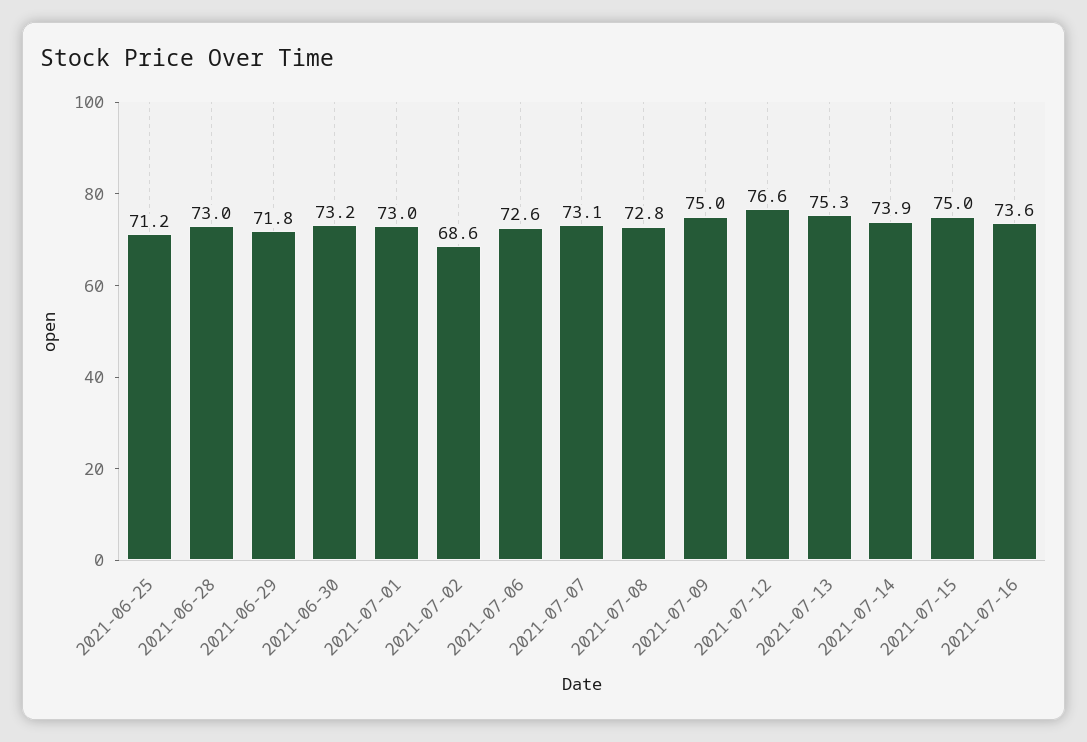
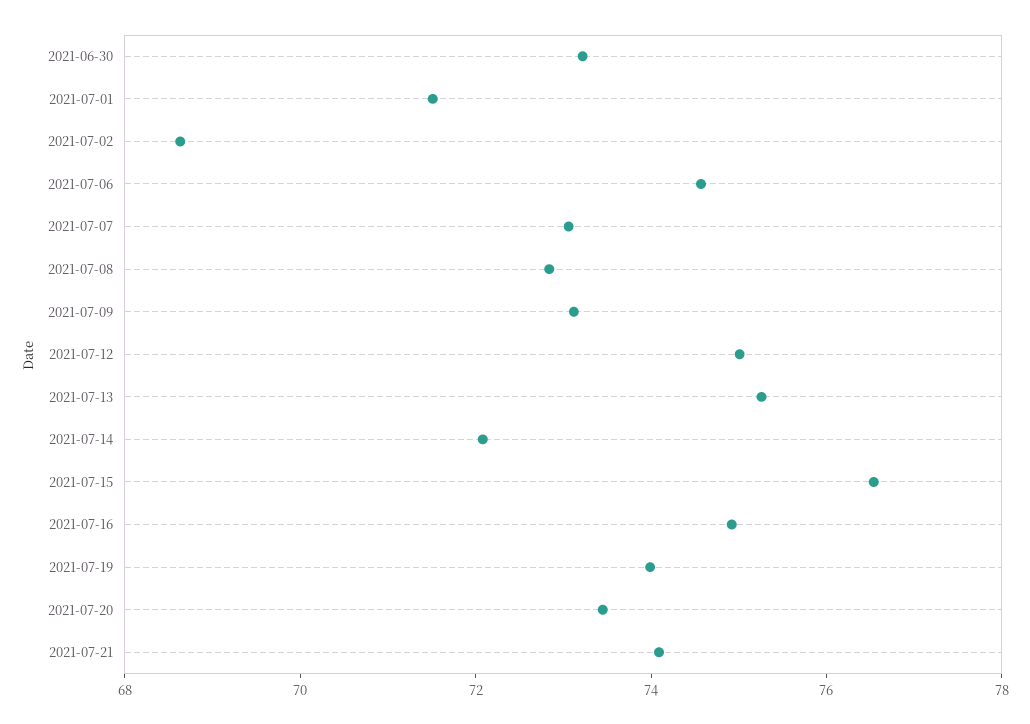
2021-06-25: 71.2 -> none
2021-06-28: 73 -> none
2021-06-29: 71.8 -> none
2021-07-01: 73 -> 71.5
2021-07-06: 72.6 -> 74.5
2021-07-09: 75 -> 73
2021-07-12: 76.6 -> 75
2021-07-14: 73.9 -> 72
2021-07-15: 75 -> 76.5
2021-07-16: 73.6 -> 75
2021-07-19: none -> 74
2021-07-20: none -> 73.5
2021-07-21: none -> 74

